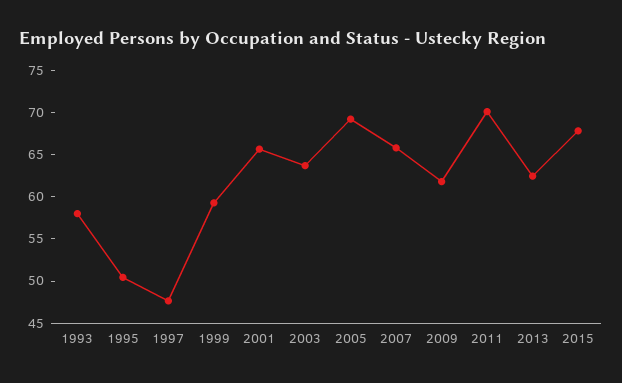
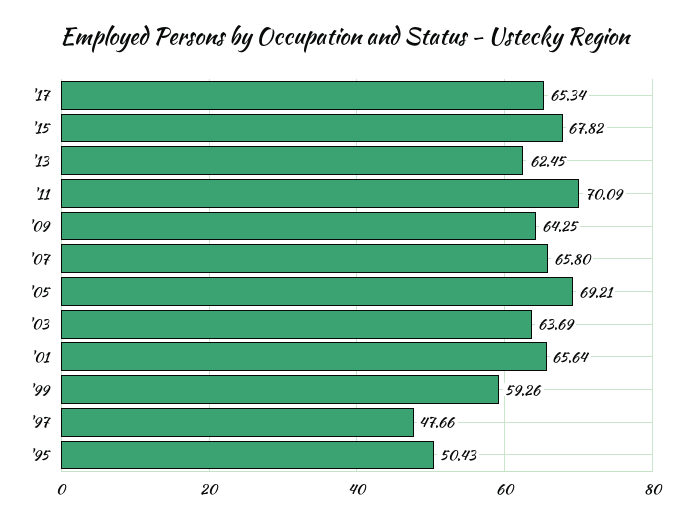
1993: 58 -> none
2009: 62 -> 64.25
'17: none -> 65.34

